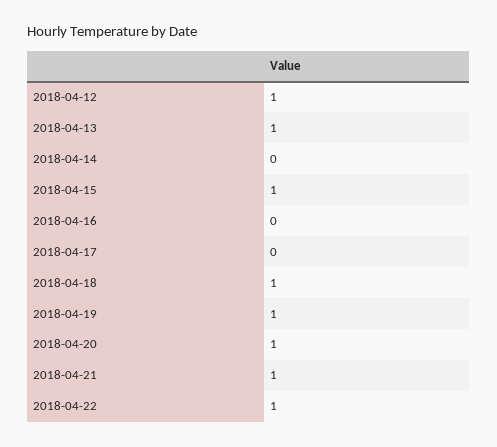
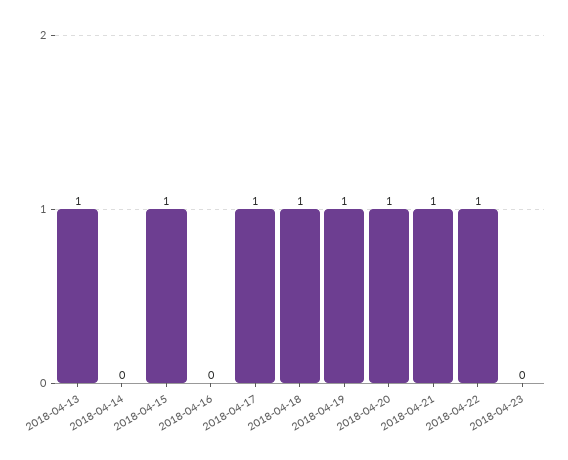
2018-04-12: 1 -> none
2018-04-17: 0 -> 1
2018-04-23: none -> 0

